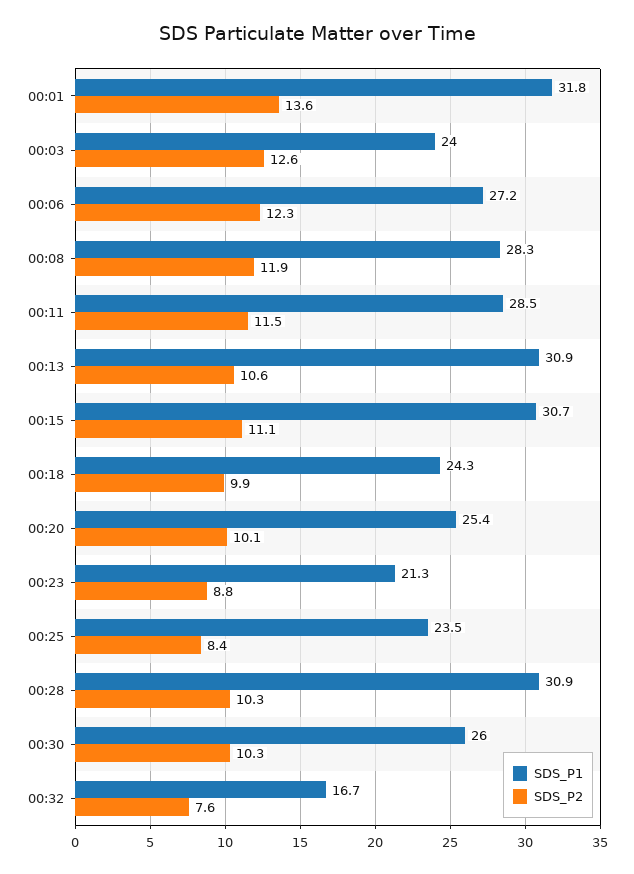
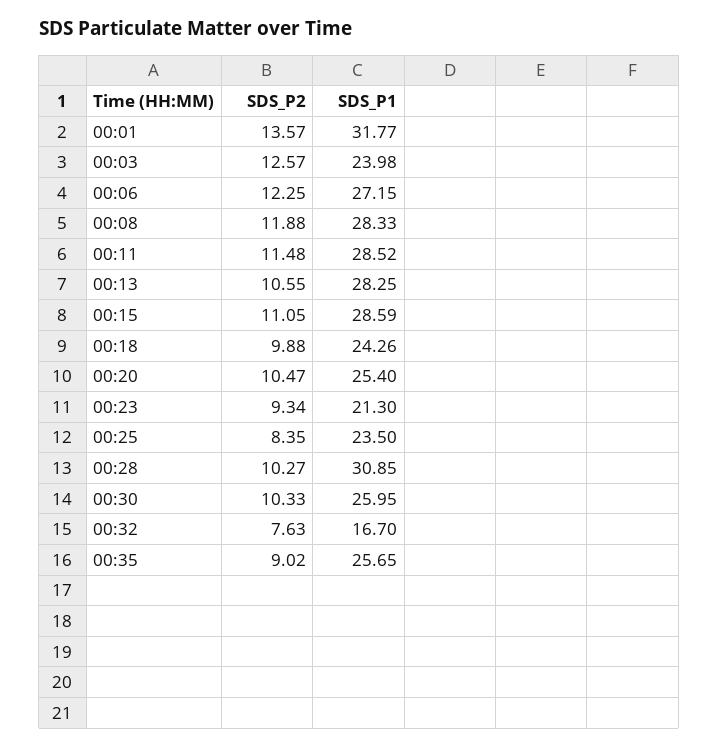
SDS_P1, 00:13: 30.9 -> 28.25
SDS_P1, 00:15: 30.7 -> 28.59
SDS_P2, 00:20: 10.1 -> 10.47
SDS_P2, 00:23: 8.8 -> 9.34
SDS_P2, 00:35: none -> 9.02
SDS_P1, 00:35: none -> 25.65

